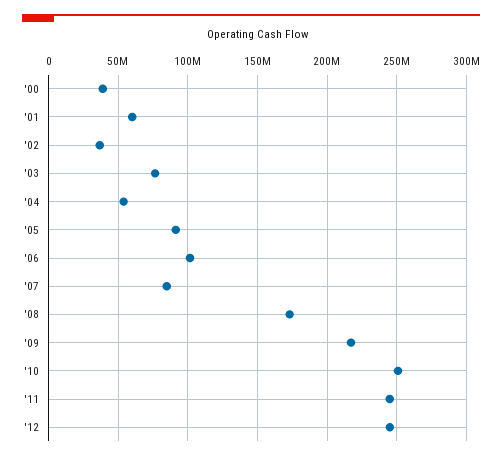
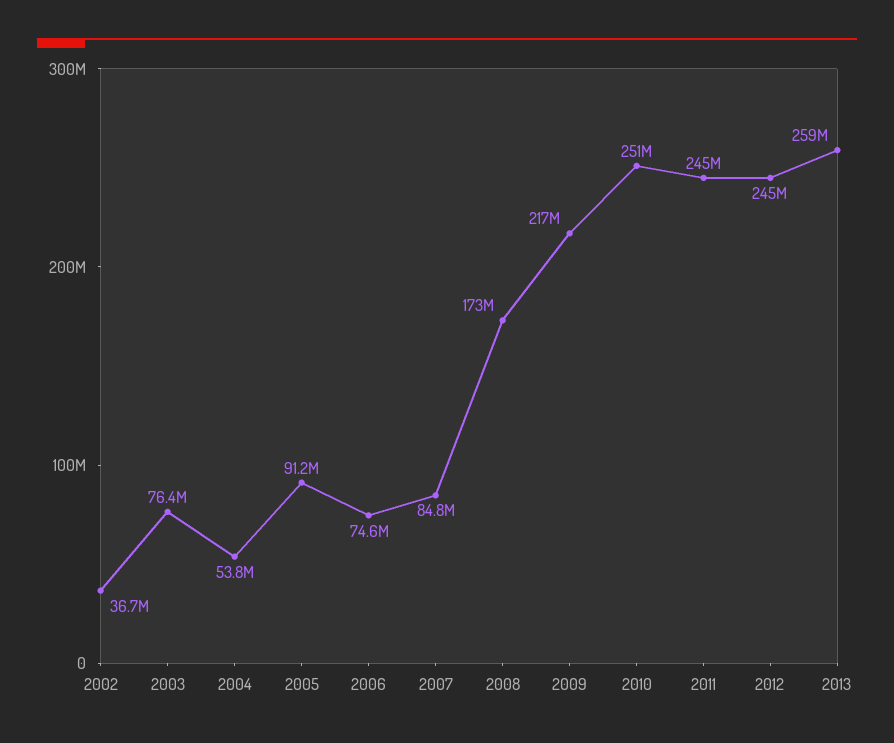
'00: 40000000 -> none
'01: 60000000 -> none
'06: 100000000 -> 74600000
2013: none -> 259000000

